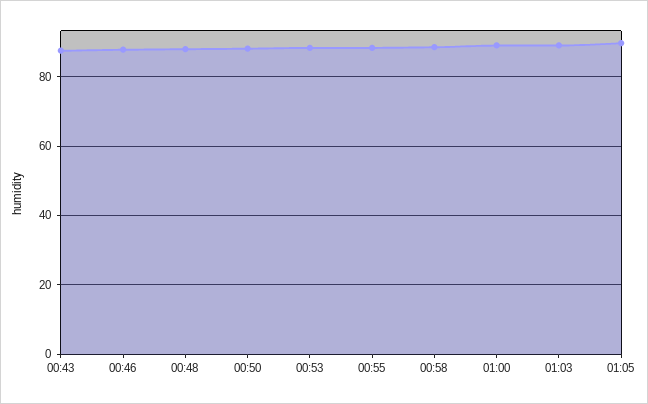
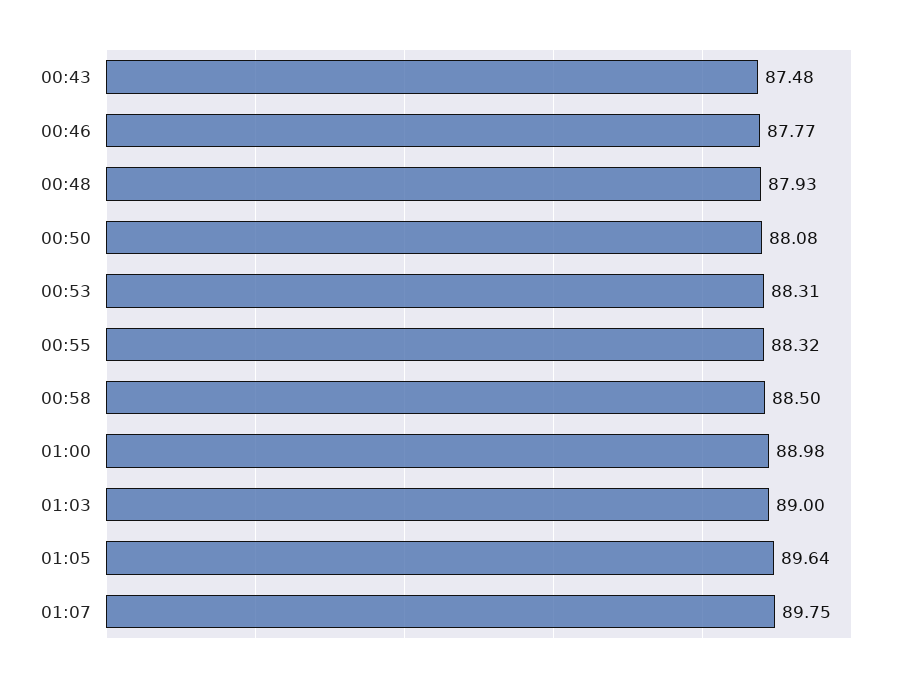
01:07: none -> 89.75

